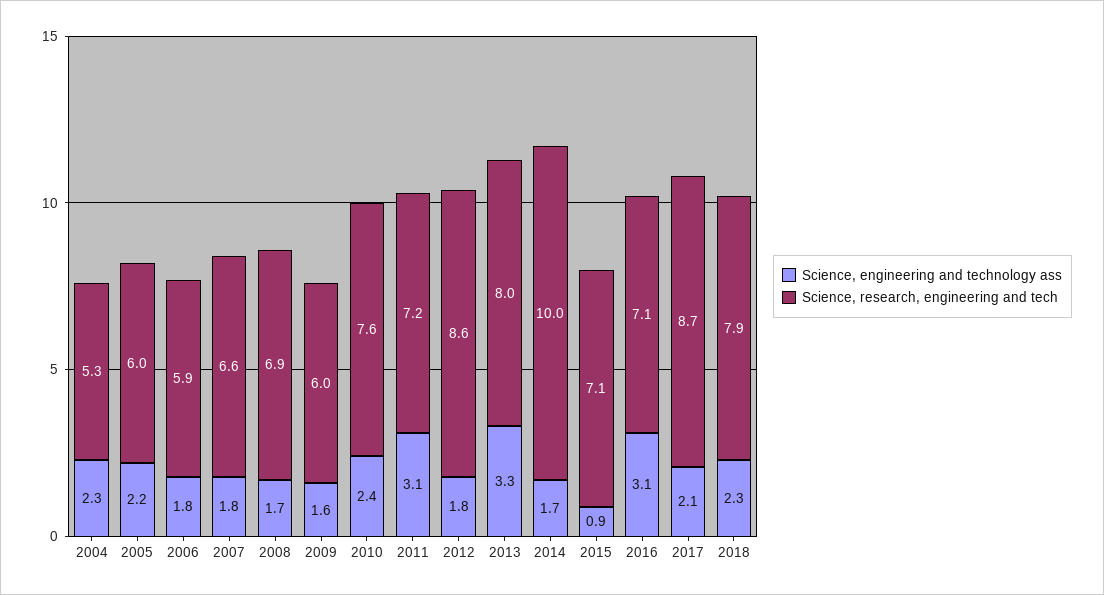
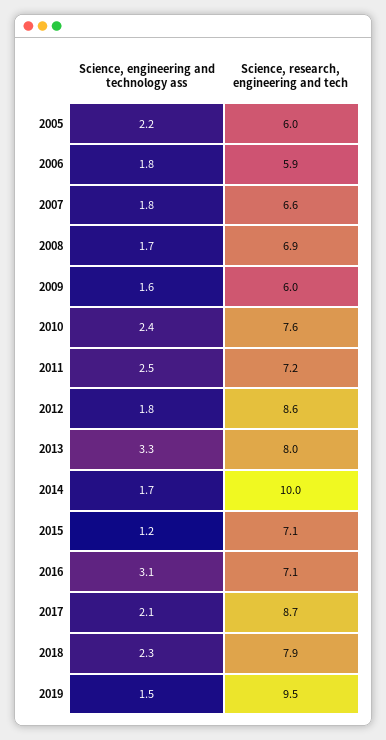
Science, engineering and technology ass, 2004: 2.3 -> none
Science, research, engineering and tech, 2004: 5.3 -> none
Science, engineering and technology ass, 2011: 3.1 -> 2.5
Science, engineering and technology ass, 2015: 0.9 -> 1.2
Science, engineering and technology ass, 2019: none -> 1.5
Science, research, engineering and tech, 2019: none -> 9.5

